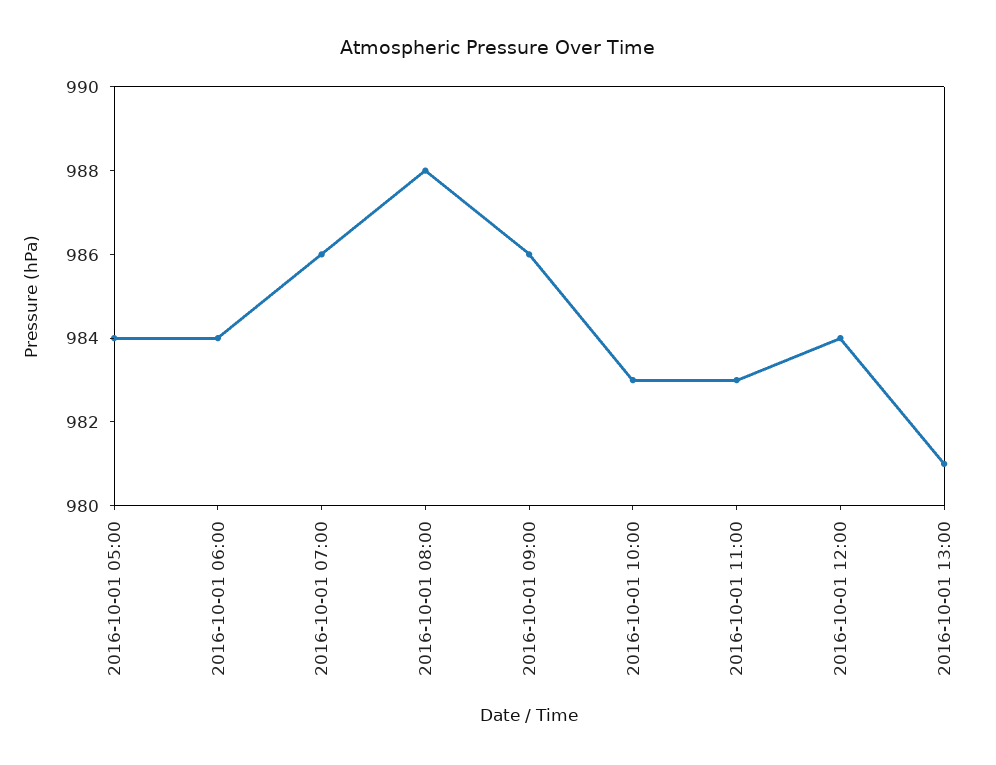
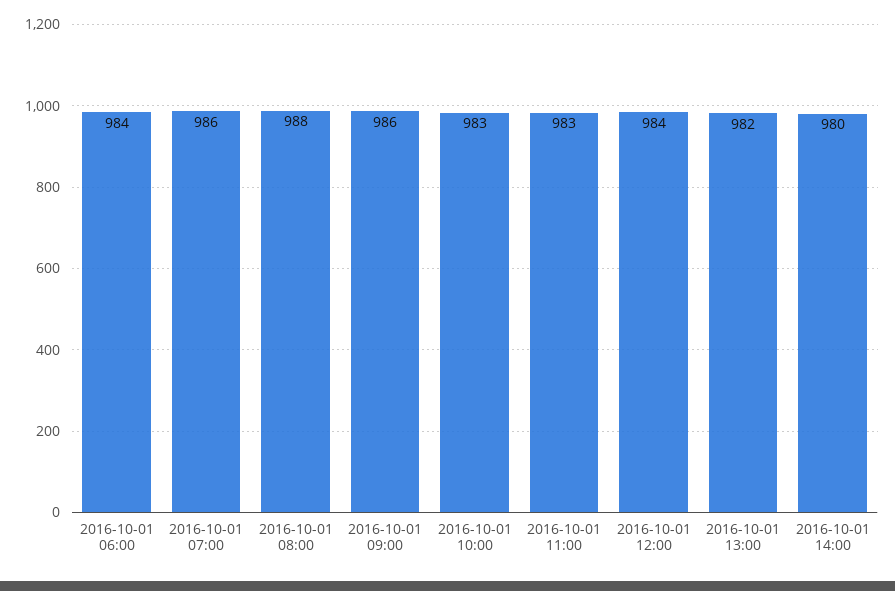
2016-10-01 05:00: 984 -> none
2016-10-01 13:00: 981 -> 982
2016-10-01 14:00: none -> 980

